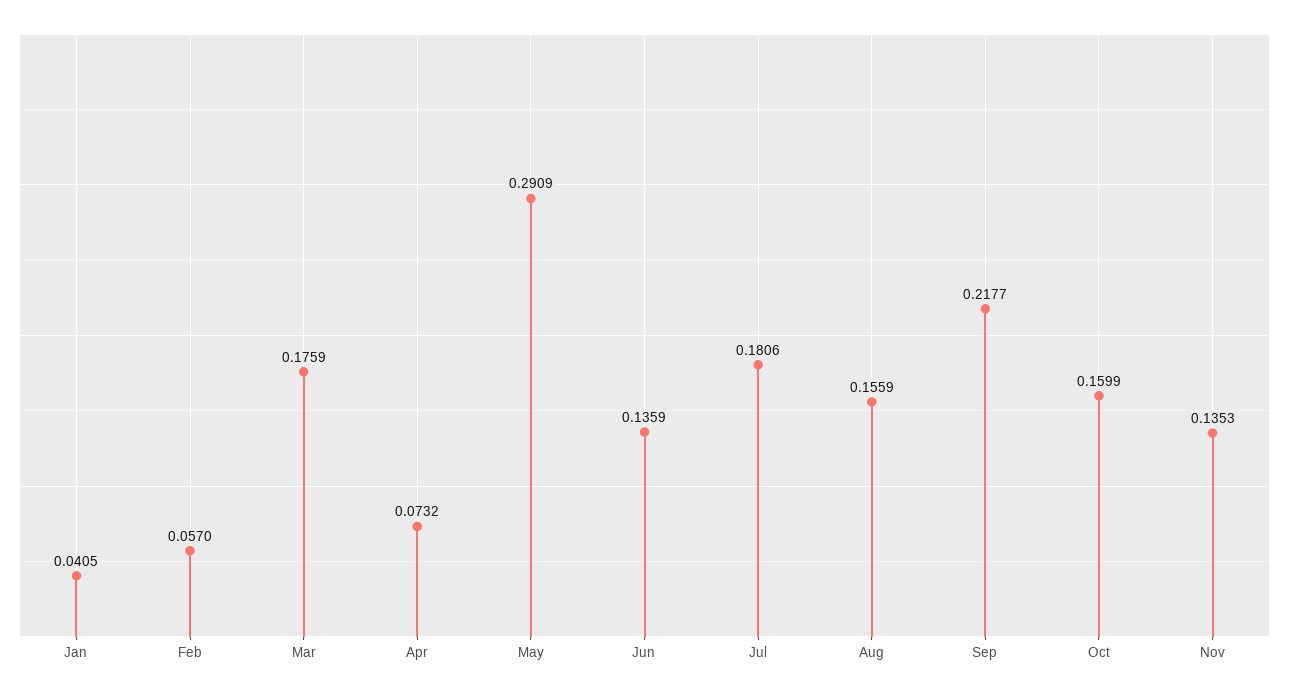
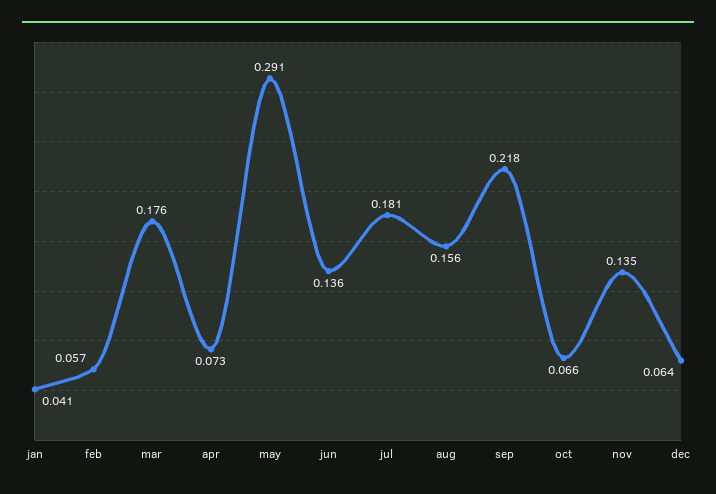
Oct: 0.1599 -> 0.066
dec: none -> 0.064

